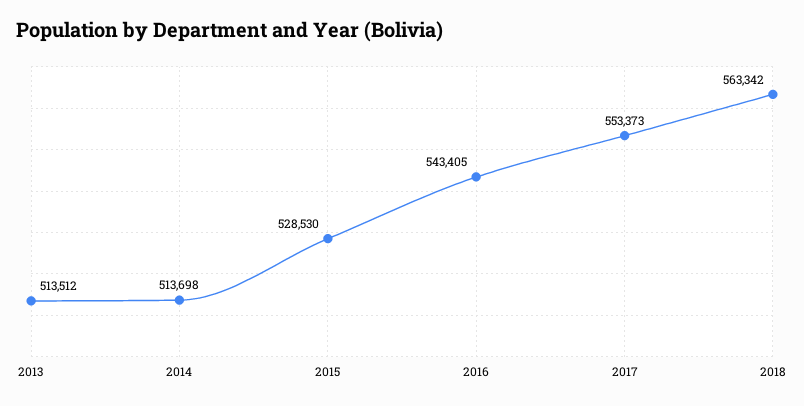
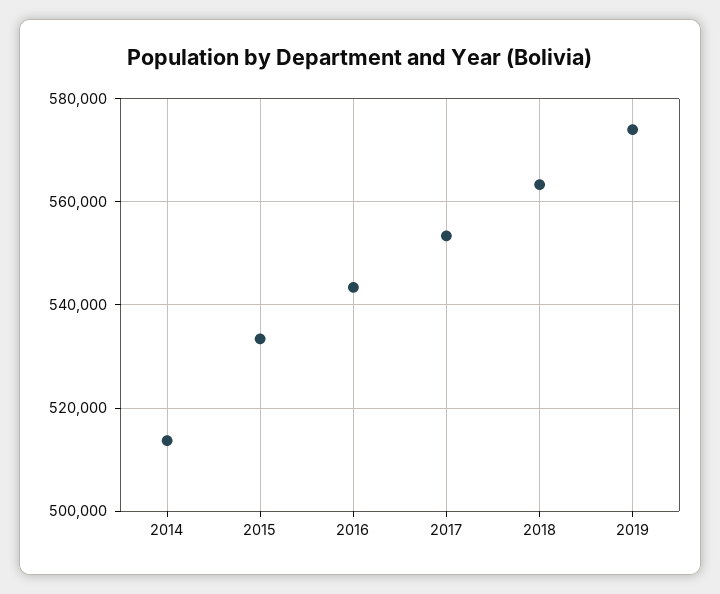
2013: 513512 -> none
2015: 528530 -> 534000
2019: none -> 574000

